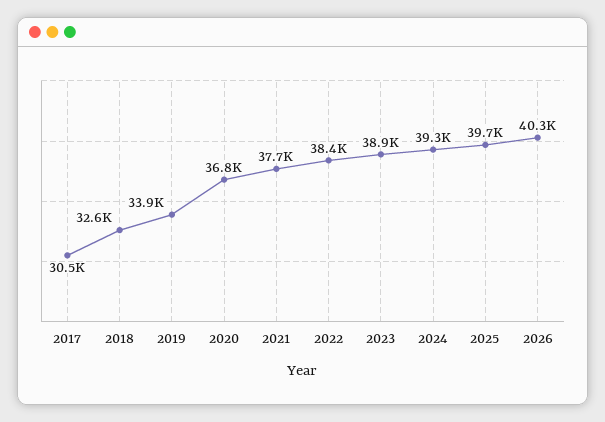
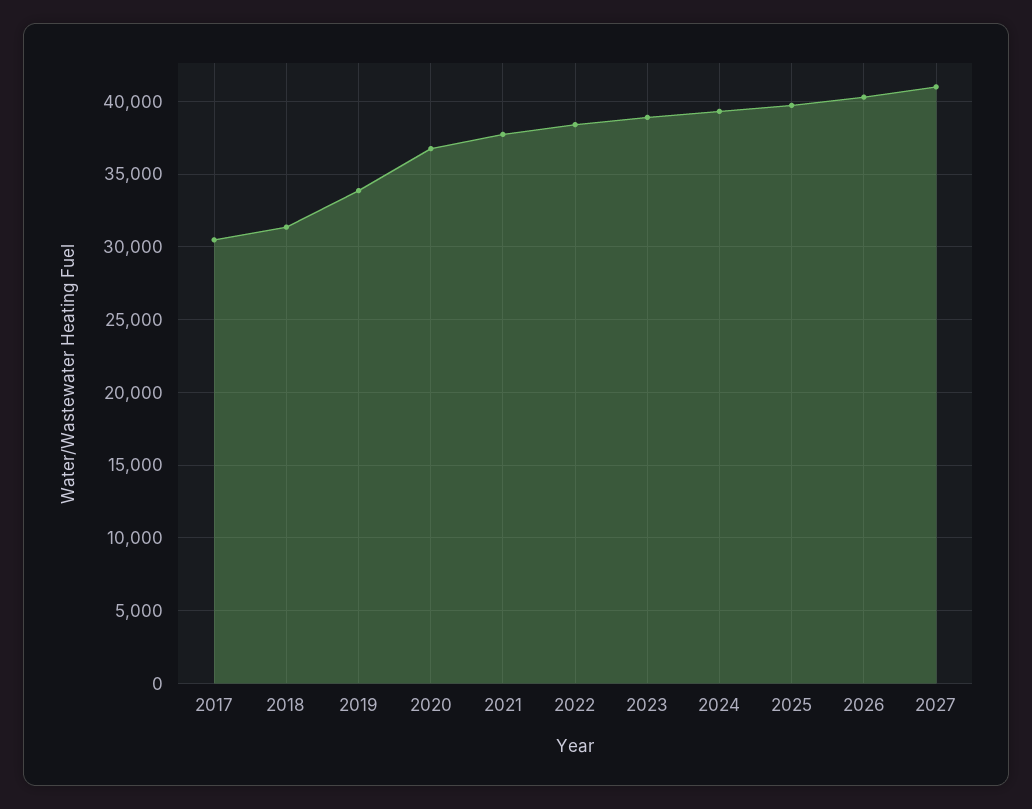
2018: 32600 -> 31500
2027: none -> 41000

